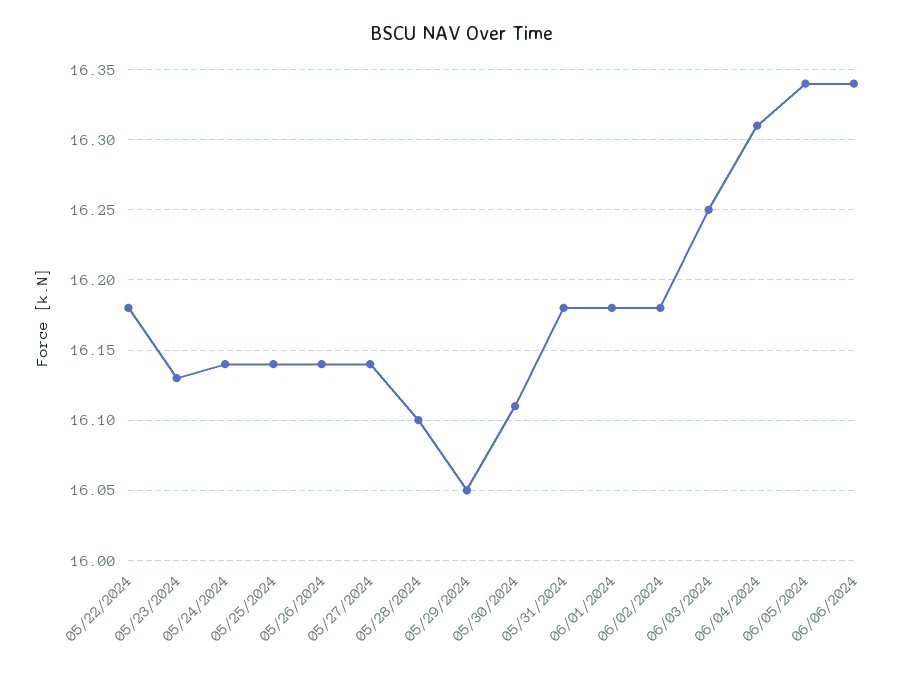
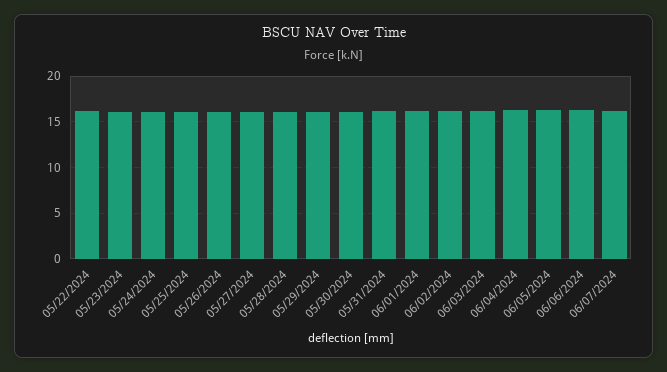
06/07/2024: none -> 16

